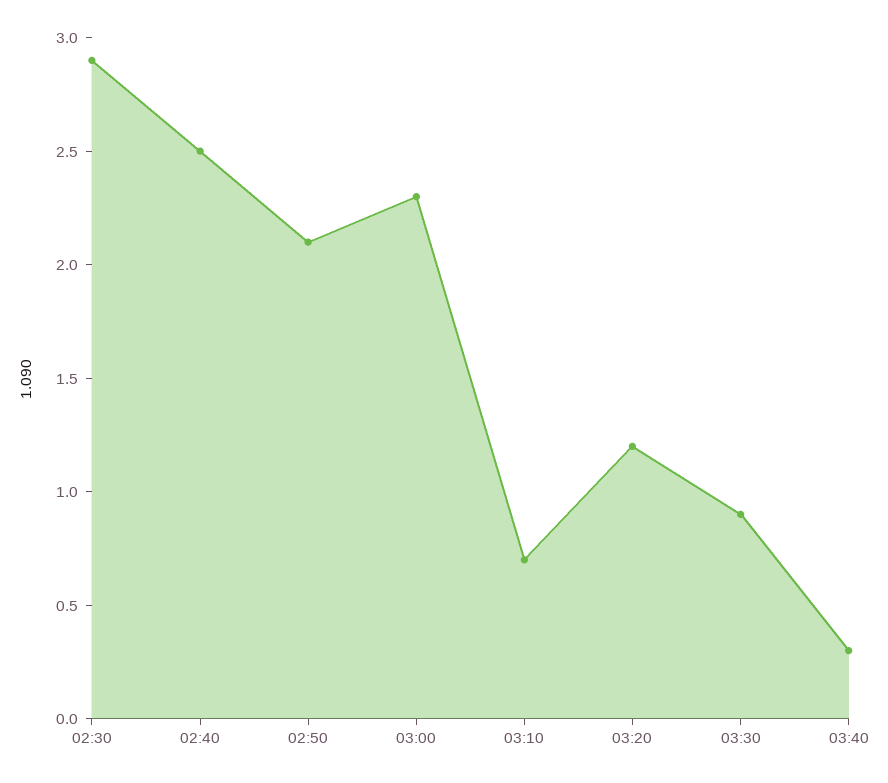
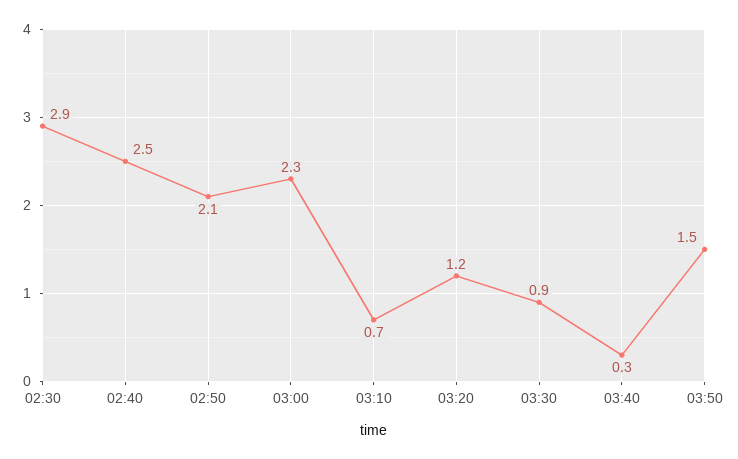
03:50: none -> 1.5

